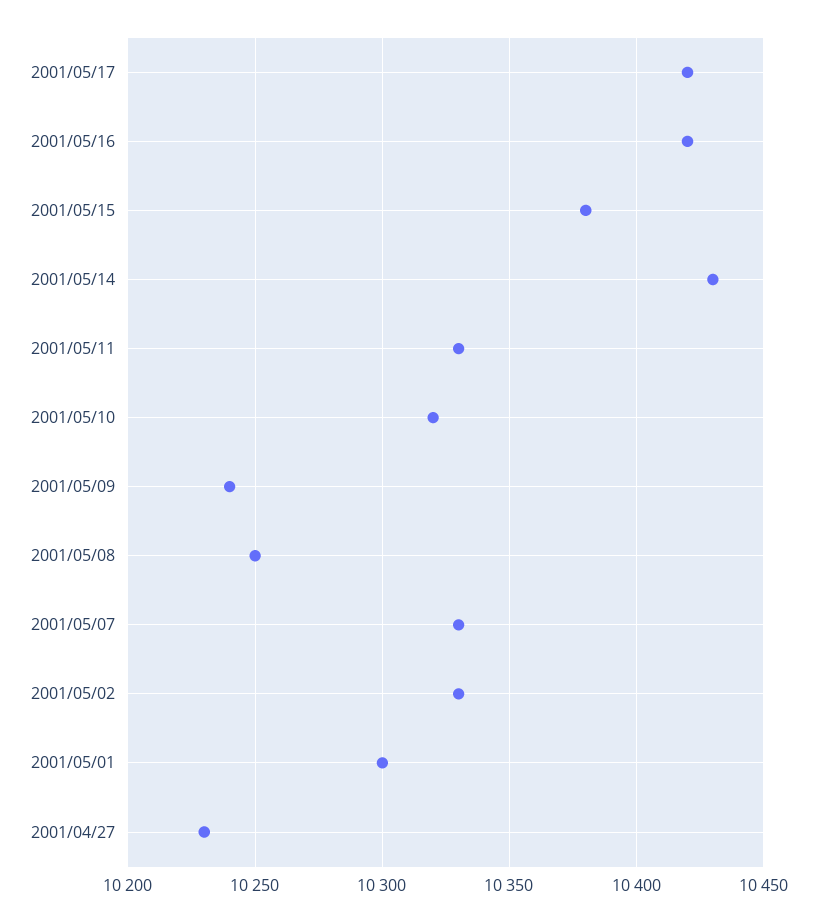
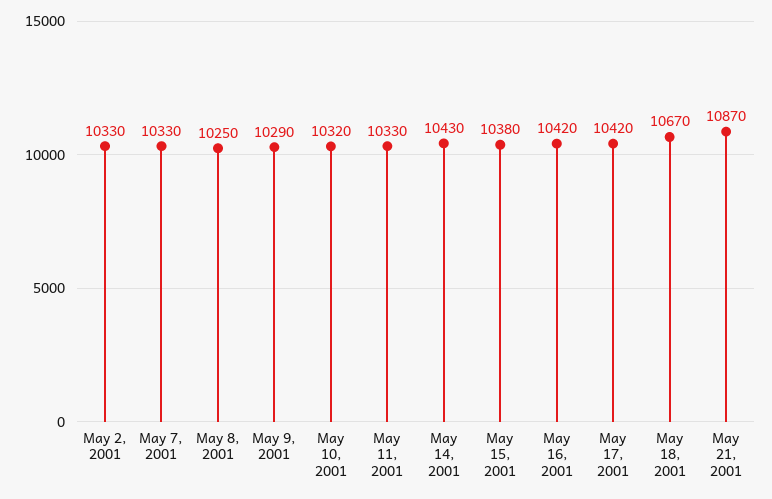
2001/05/09: 10240 -> 10290
2001/05/01: 10300 -> none
2001/04/27: 10230 -> none
May 18, 2001: none -> 10670
May 21, 2001: none -> 10870

